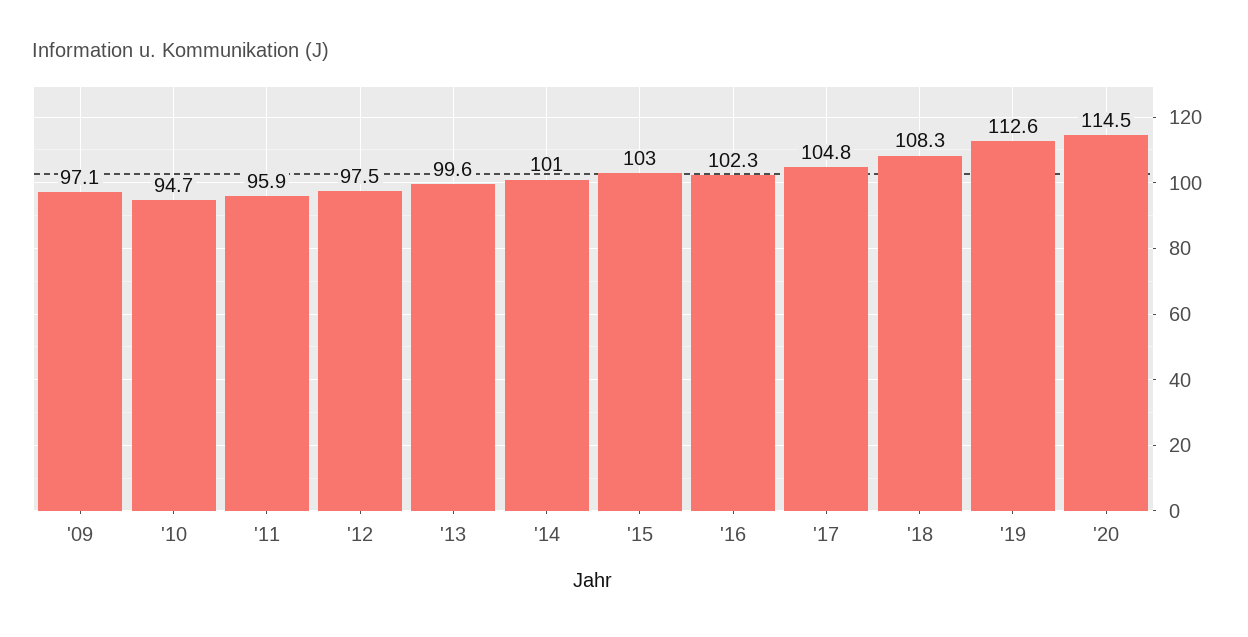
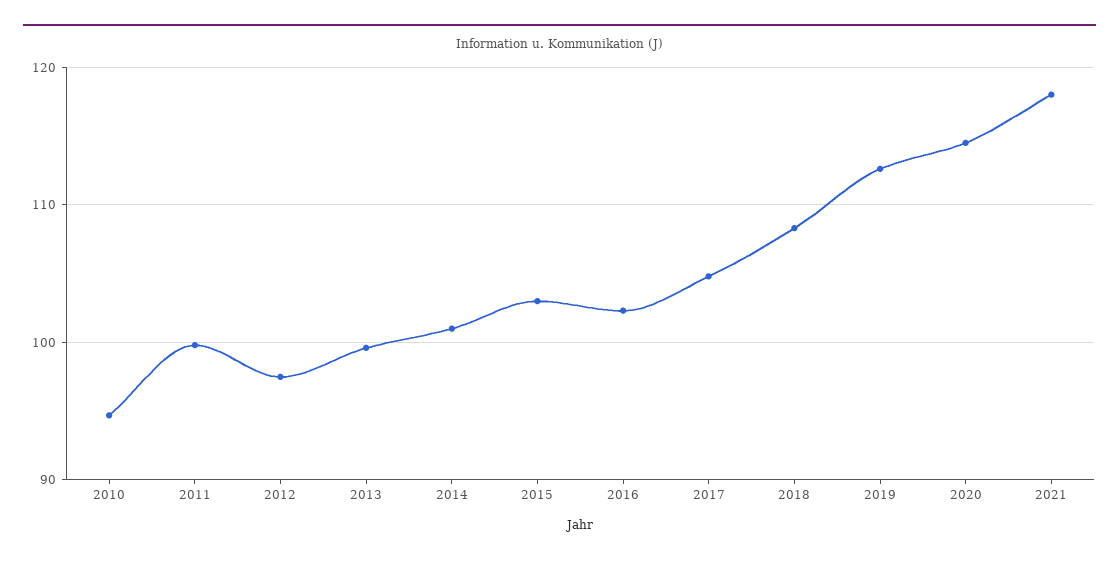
'09: 97.1 -> none
'11: 95.9 -> 100
2021: none -> 118

